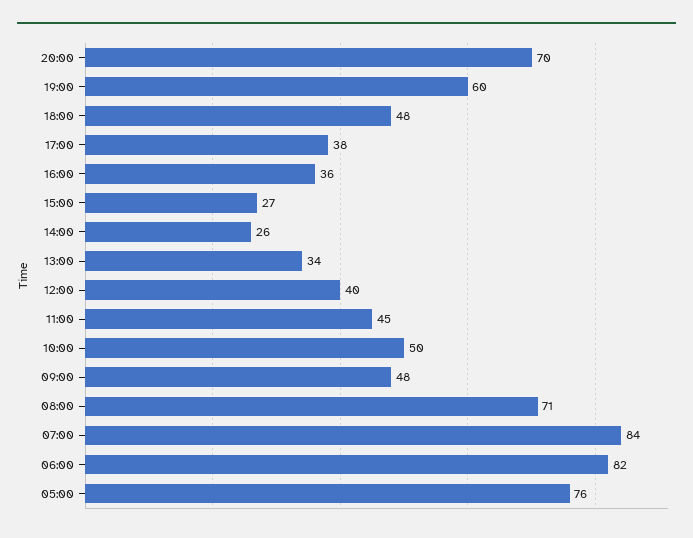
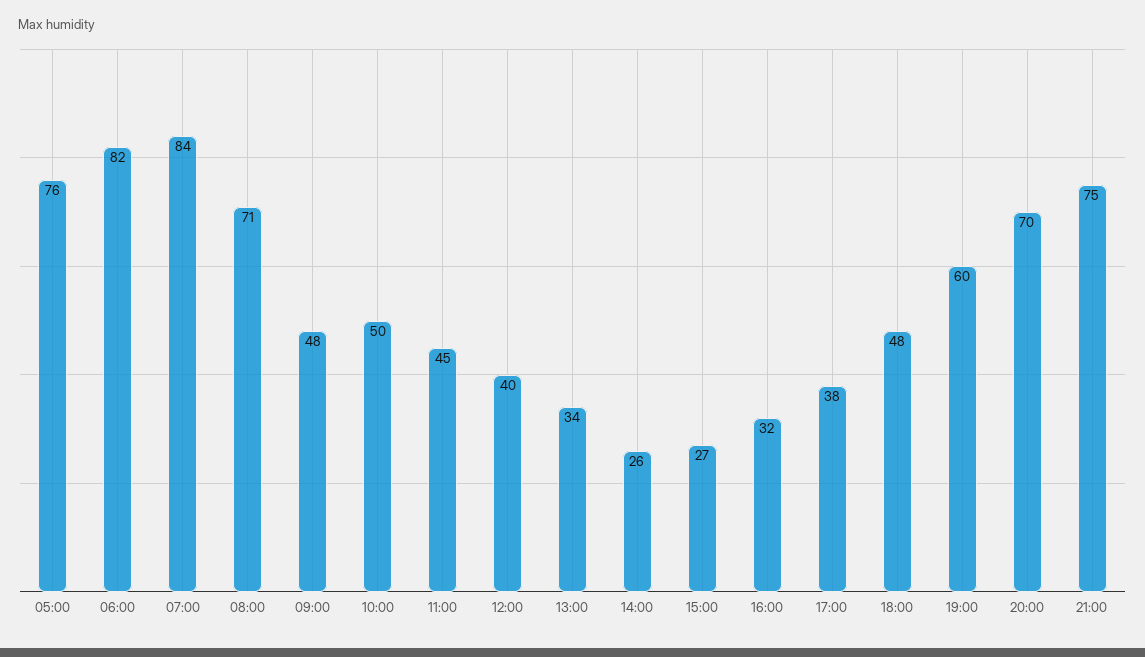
16:00: 36 -> 32
21:00: none -> 75

